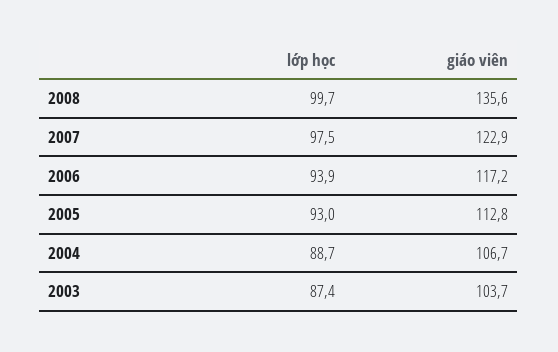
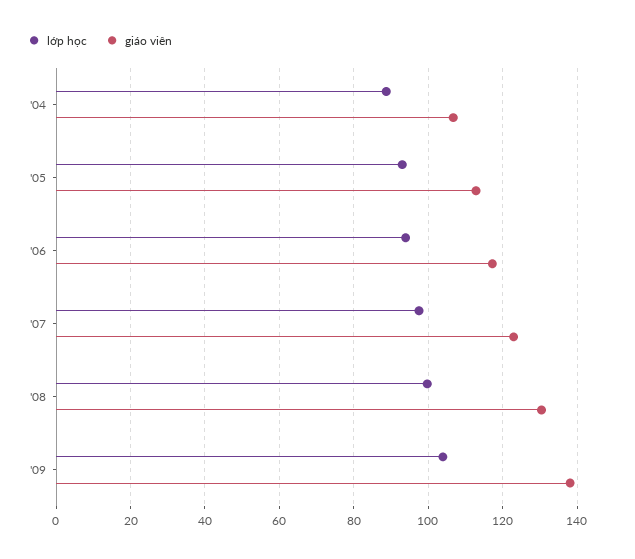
giáo viên, 2008: 135.6 -> 130
lớp học, 2003: 87.4 -> none
giáo viên, 2003: 103.7 -> none
lớp học, '09: none -> 104
giáo viên, '09: none -> 138

